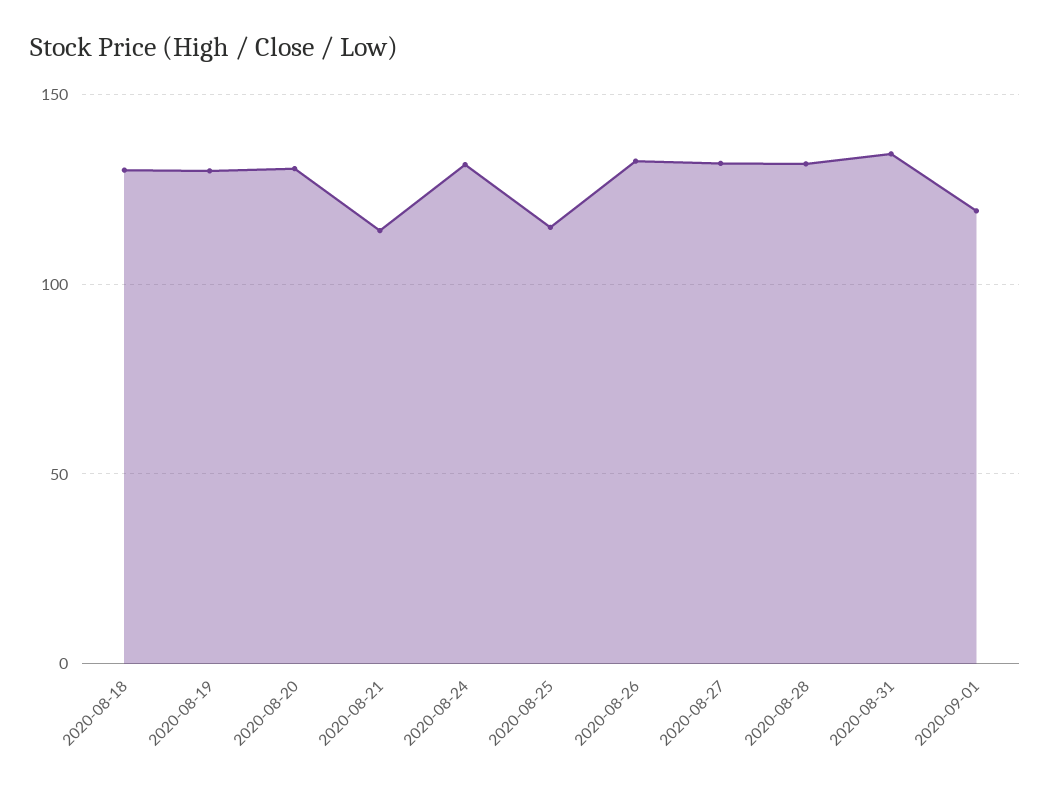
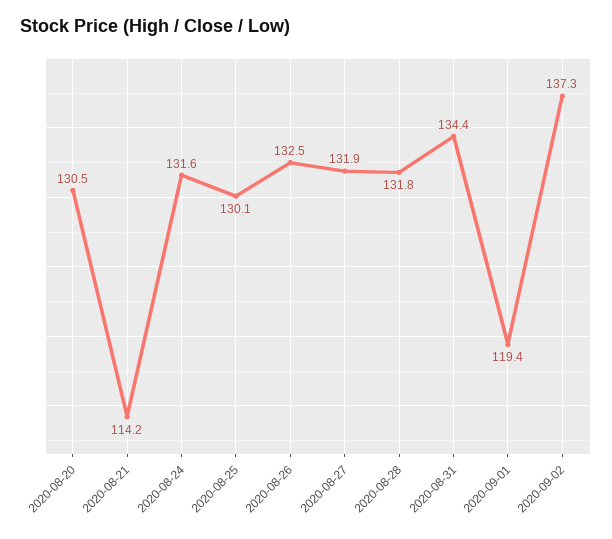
2020-08-18: 130 -> none
2020-08-19: 130 -> none
2020-08-25: 115 -> 130.1
2020-09-02: none -> 137.3

